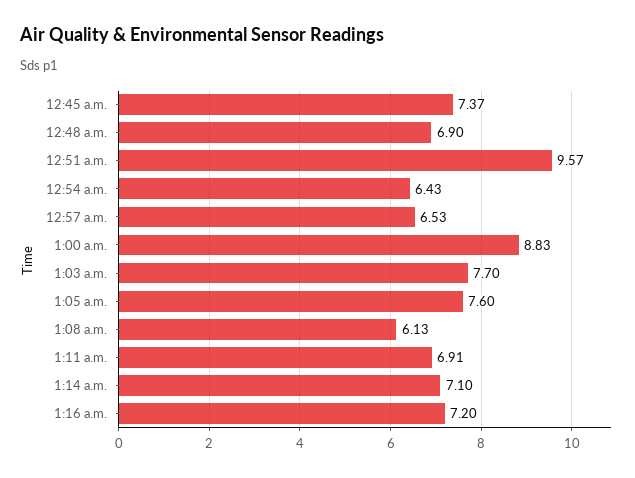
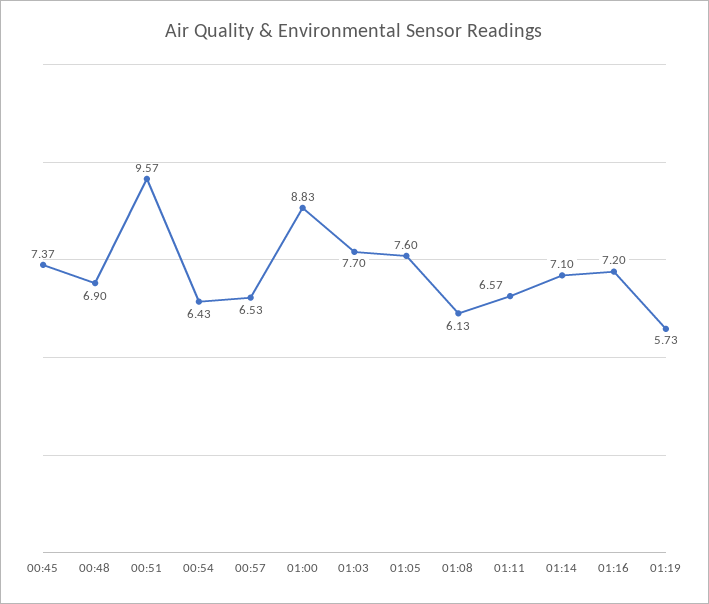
1:11 a.m.: 6.91 -> 6.57
01:19: none -> 5.73

